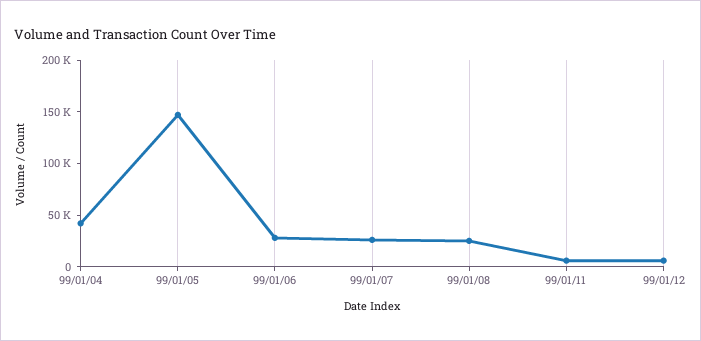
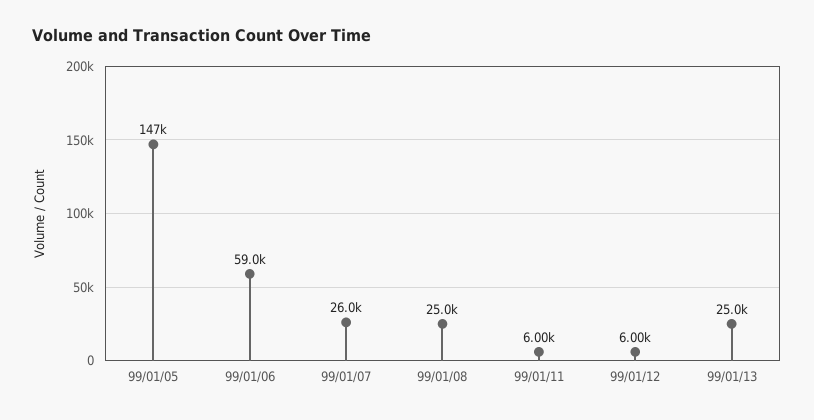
99/01/04: 40000 -> none
99/01/06: 30000 -> 59000
99/01/13: none -> 25000

